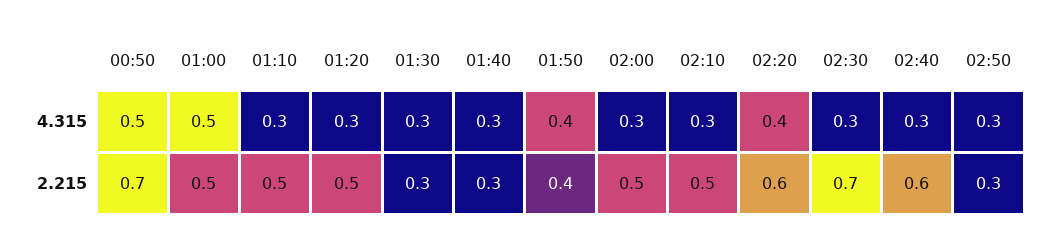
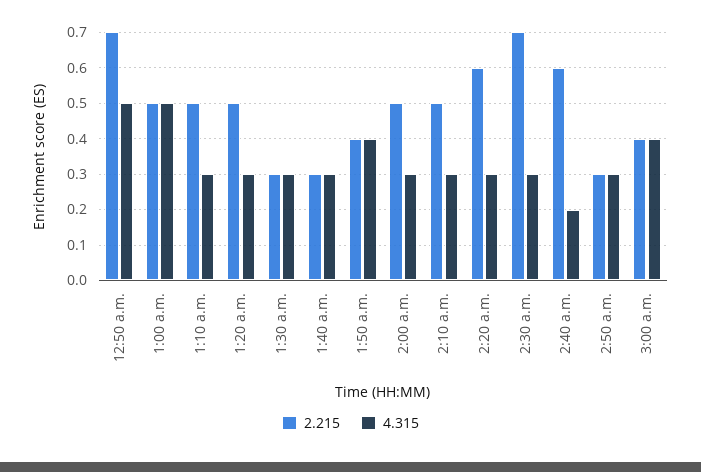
4.315, 02:20: 0.4 -> 0.3
4.315, 02:40: 0.3 -> 0.2
2.215, 3:00 a.m.: none -> 0.4
4.315, 3:00 a.m.: none -> 0.4

